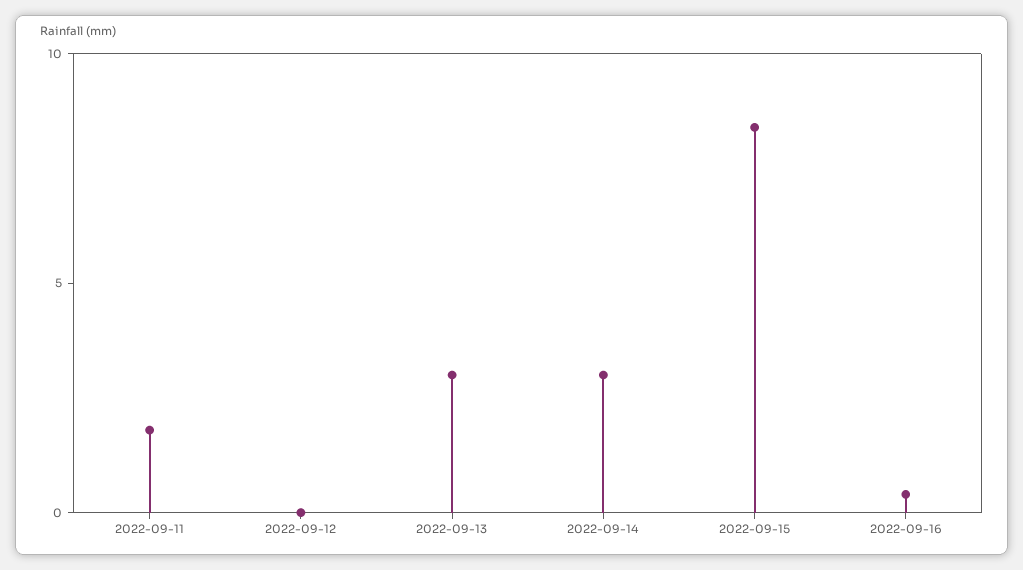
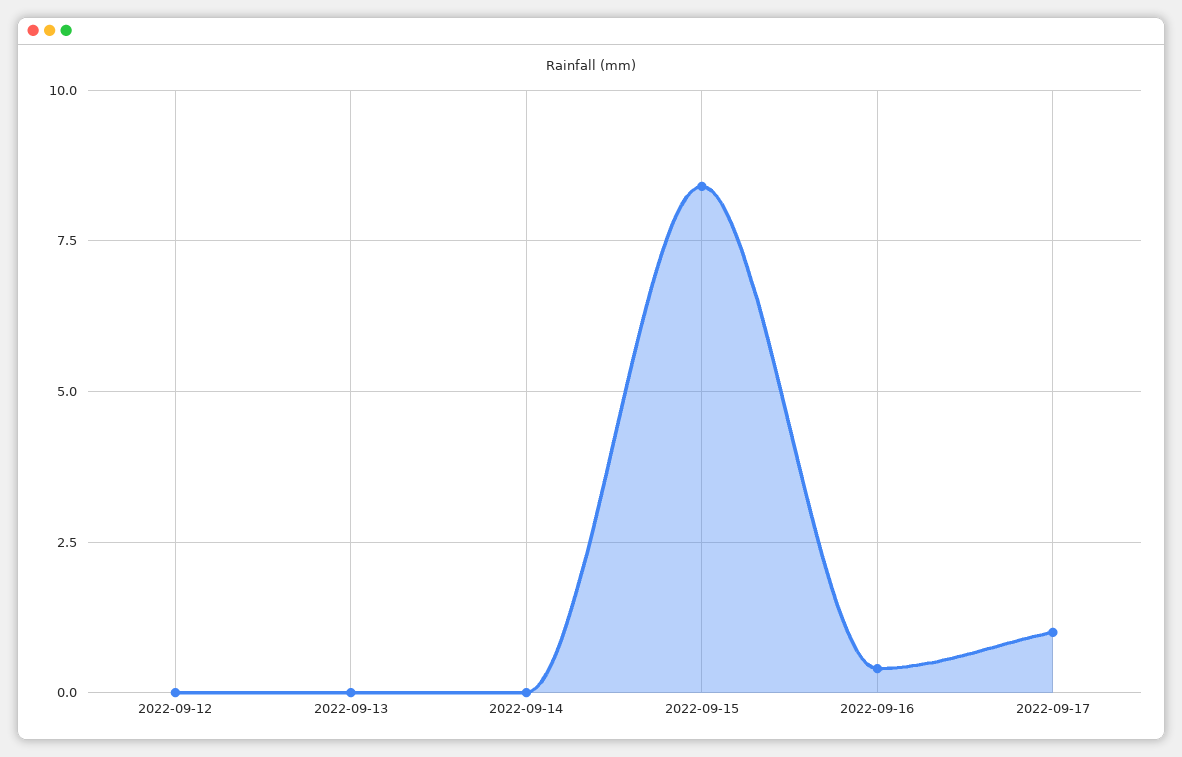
2022-09-11: 2 -> none
2022-09-13: 3 -> 0
2022-09-14: 3 -> 0
2022-09-17: none -> 1

